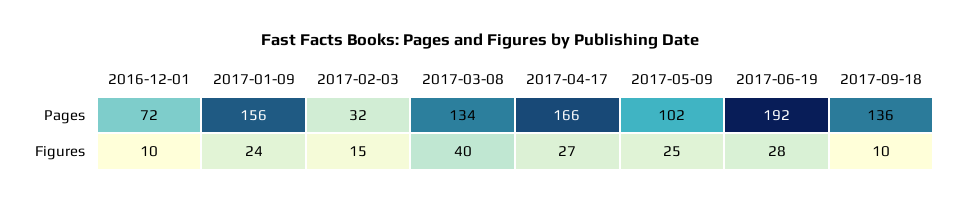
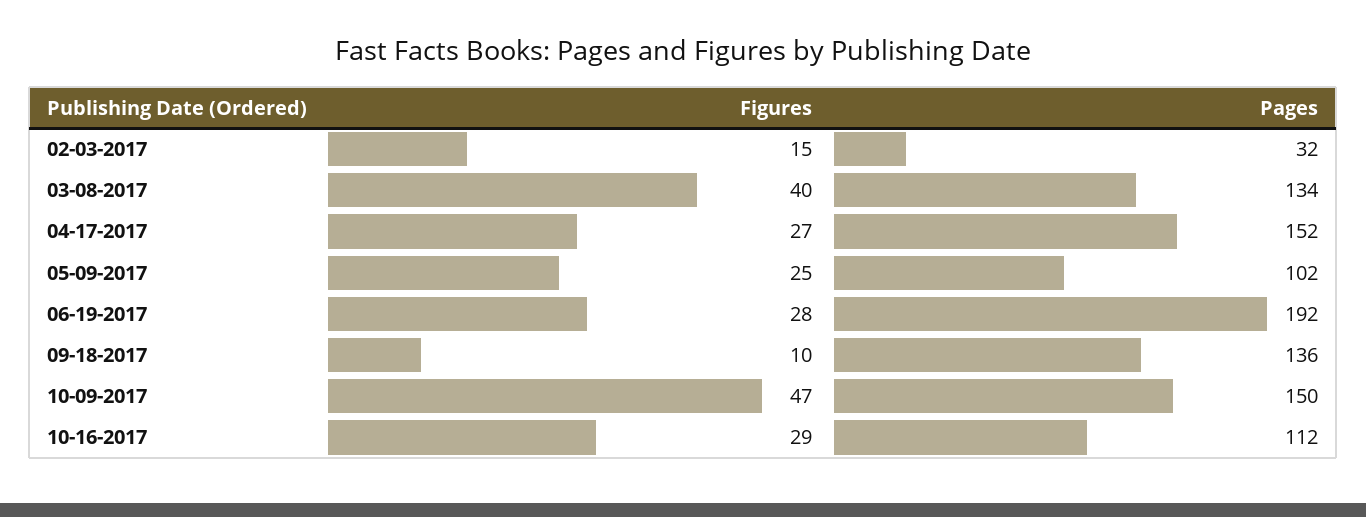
2016-12-01, Pages: 72 -> none
2017-01-09, Pages: 156 -> none
2017-04-17, Pages: 166 -> 152
2016-12-01, Figures: 10 -> none
2017-01-09, Figures: 24 -> none
10-09-2017, Figures: none -> 47
10-09-2017, Pages: none -> 150
10-16-2017, Figures: none -> 29
10-16-2017, Pages: none -> 112

